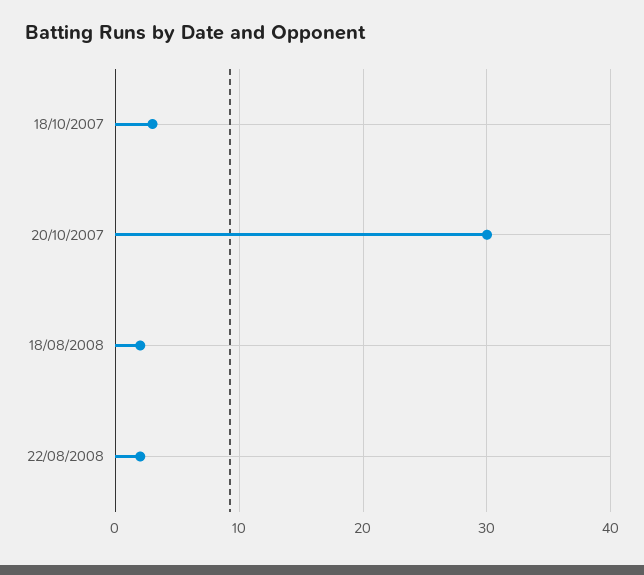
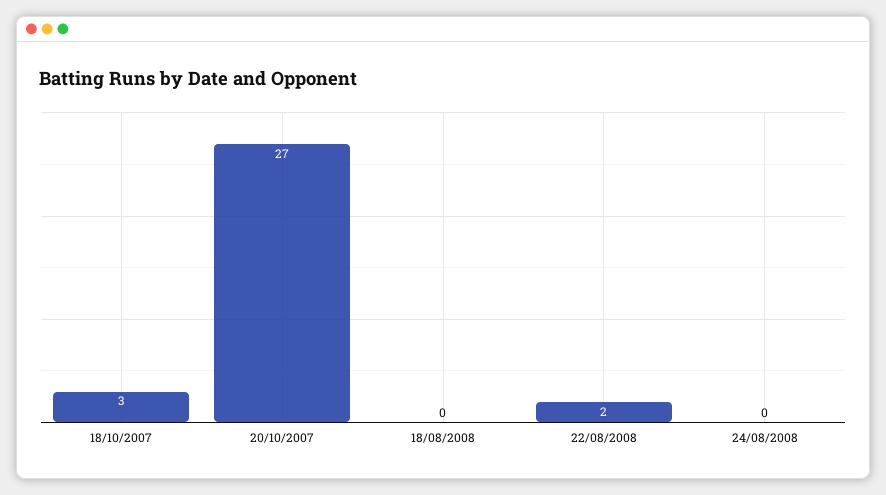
20/10/2007: 30 -> 27
18/08/2008: 2 -> 0
24/08/2008: none -> 0

